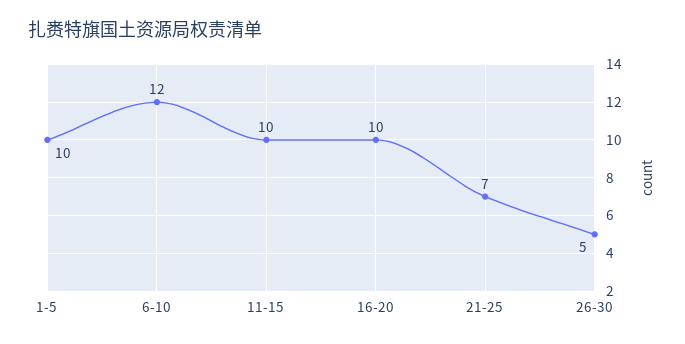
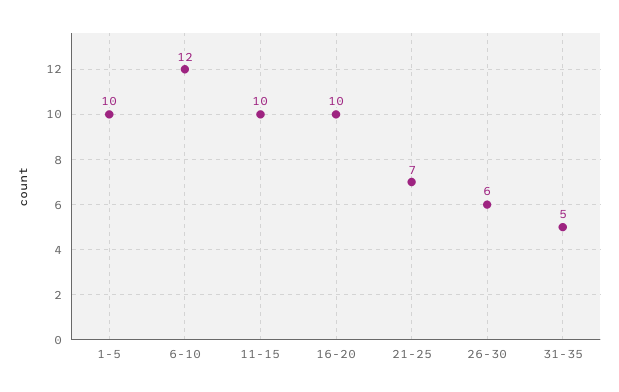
26-30: 5 -> 6
31-35: none -> 5

